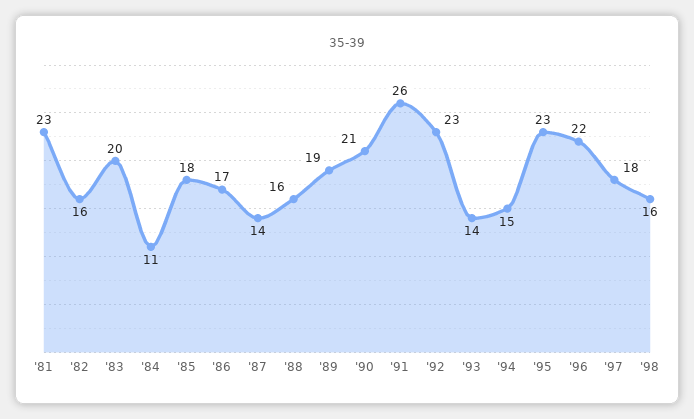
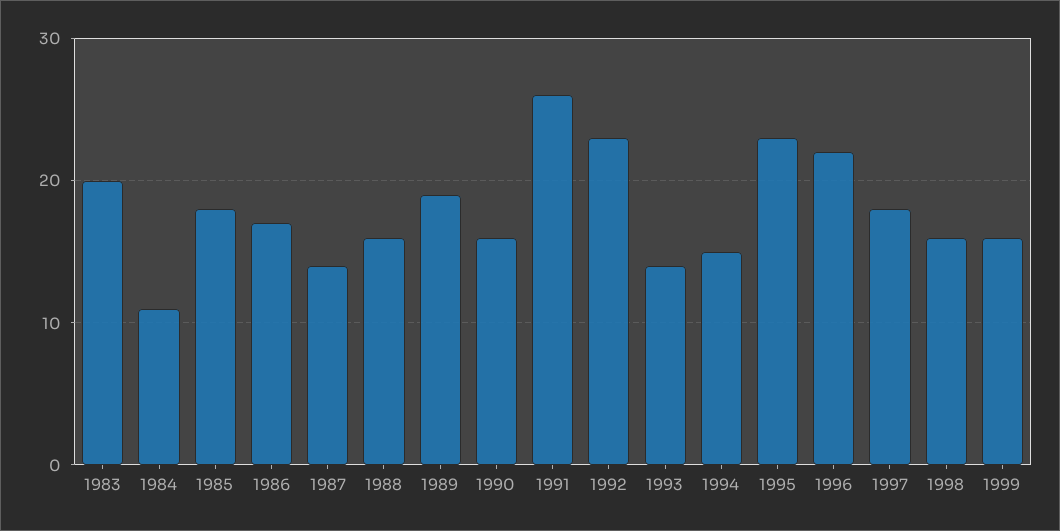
'81: 23 -> none
'82: 16 -> none
'90: 21 -> 16
1999: none -> 16

